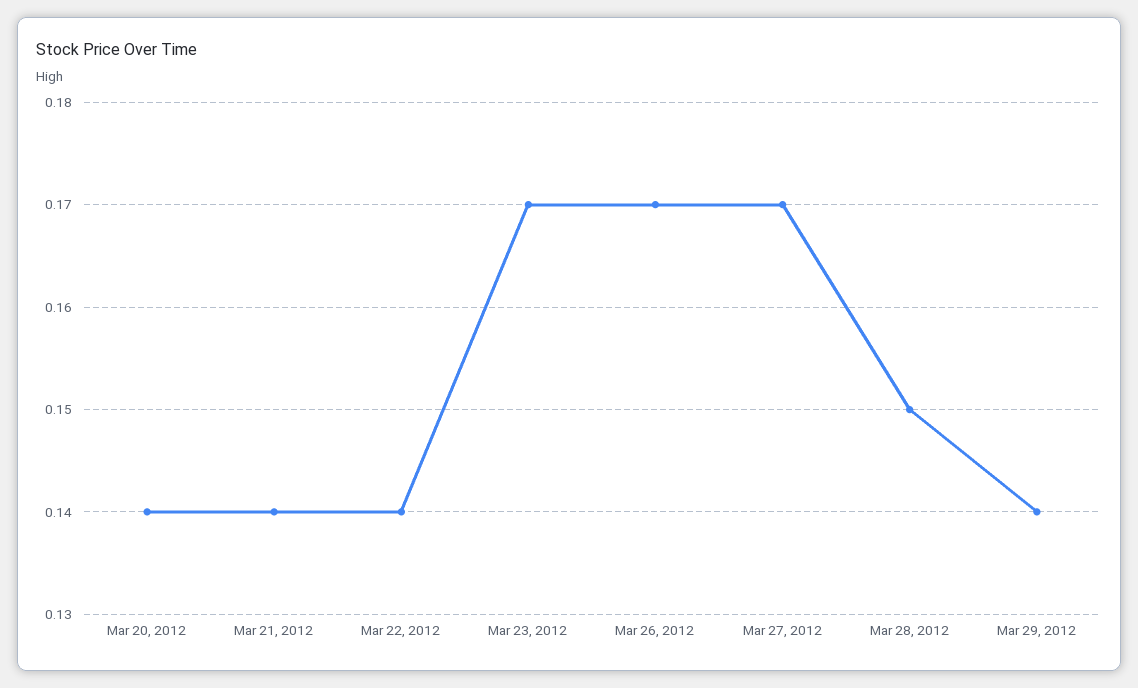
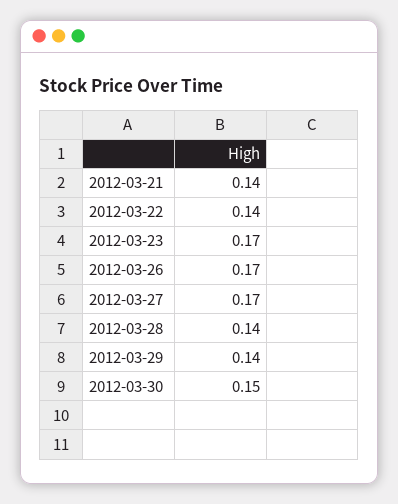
Mar 20, 2012: 0.14 -> none
Mar 28, 2012: 0.15 -> 0.14
2012-03-30: none -> 0.15

